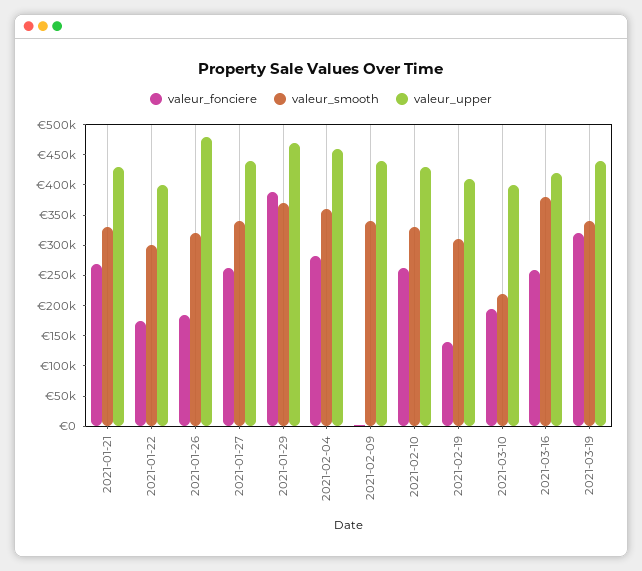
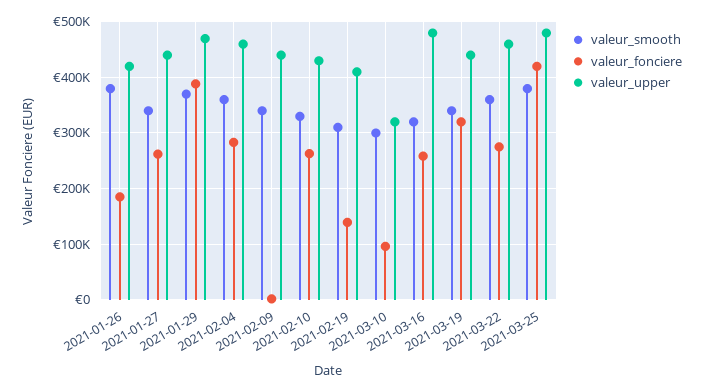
valeur_fonciere, 2021-01-21: 275000 -> none
valeur_smooth, 2021-01-21: 325000 -> none
valeur_upper, 2021-01-21: 425000 -> none
valeur_fonciere, 2021-01-22: 175000 -> none
valeur_smooth, 2021-01-22: 300000 -> none
valeur_upper, 2021-01-22: 400000 -> none
valeur_smooth, 2021-01-26: 325000 -> 380000
valeur_upper, 2021-01-26: 475000 -> 420000
valeur_fonciere, 2021-03-10: 200000 -> 100000
valeur_smooth, 2021-03-10: 225000 -> 300000
valeur_upper, 2021-03-10: 400000 -> 320000
valeur_smooth, 2021-03-16: 375000 -> 320000
valeur_upper, 2021-03-16: 425000 -> 480000
valeur_smooth, 2021-03-22: none -> 360000
valeur_fonciere, 2021-03-22: none -> 280000
valeur_upper, 2021-03-22: none -> 460000
valeur_smooth, 2021-03-25: none -> 380000
valeur_fonciere, 2021-03-25: none -> 420000
valeur_upper, 2021-03-25: none -> 480000

